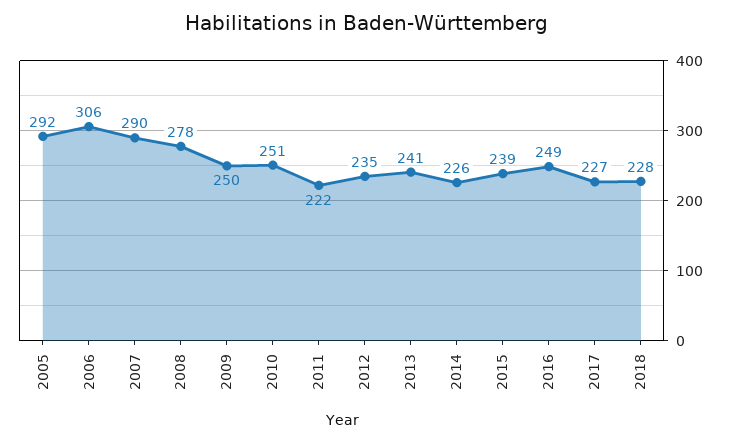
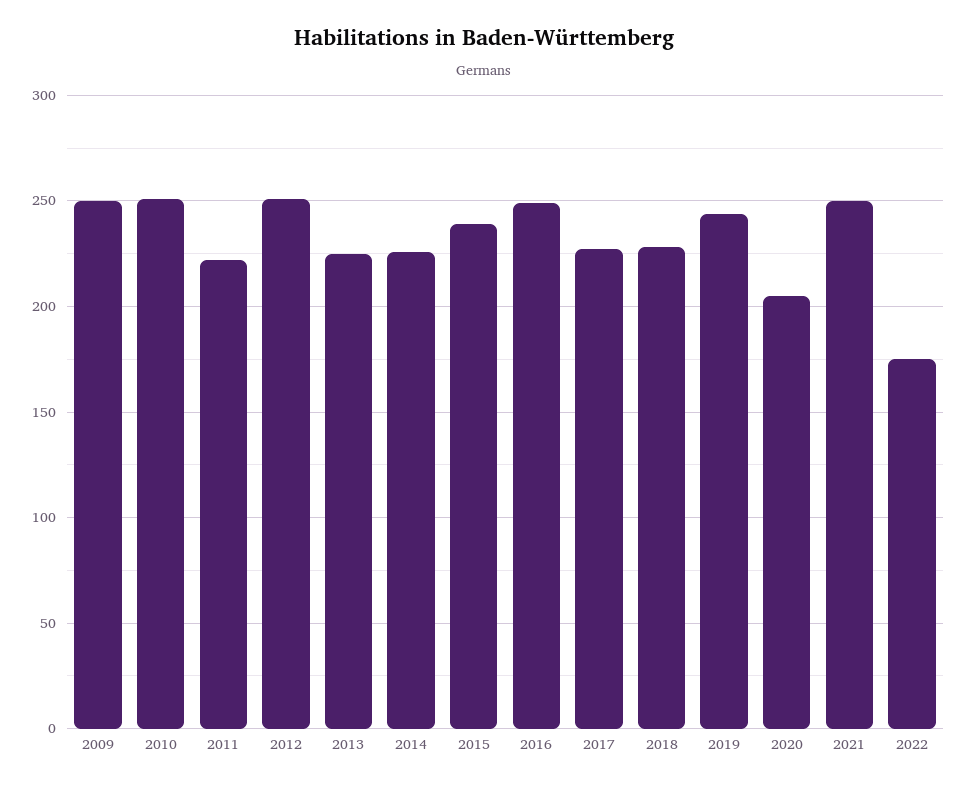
2005: 292 -> none
2006: 306 -> none
2007: 290 -> none
2008: 278 -> none
2012: 235 -> 250
2013: 241 -> 225
2019: none -> 245
2020: none -> 205
2021: none -> 250
2022: none -> 175

